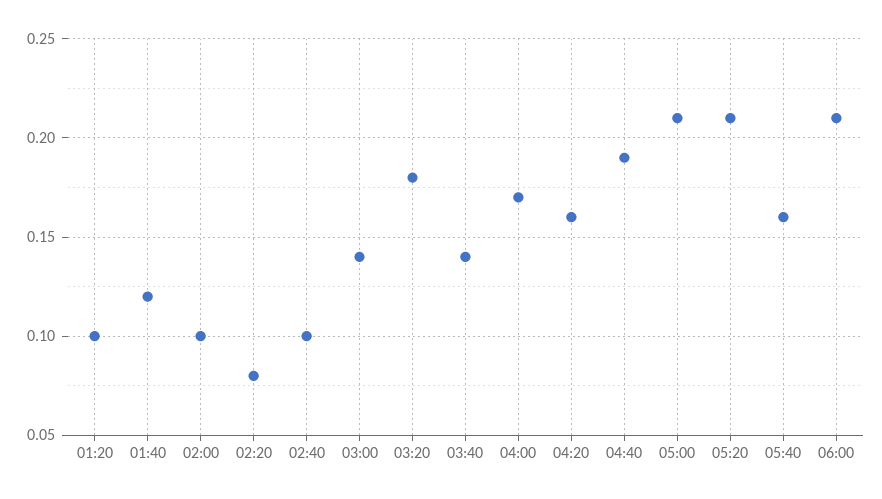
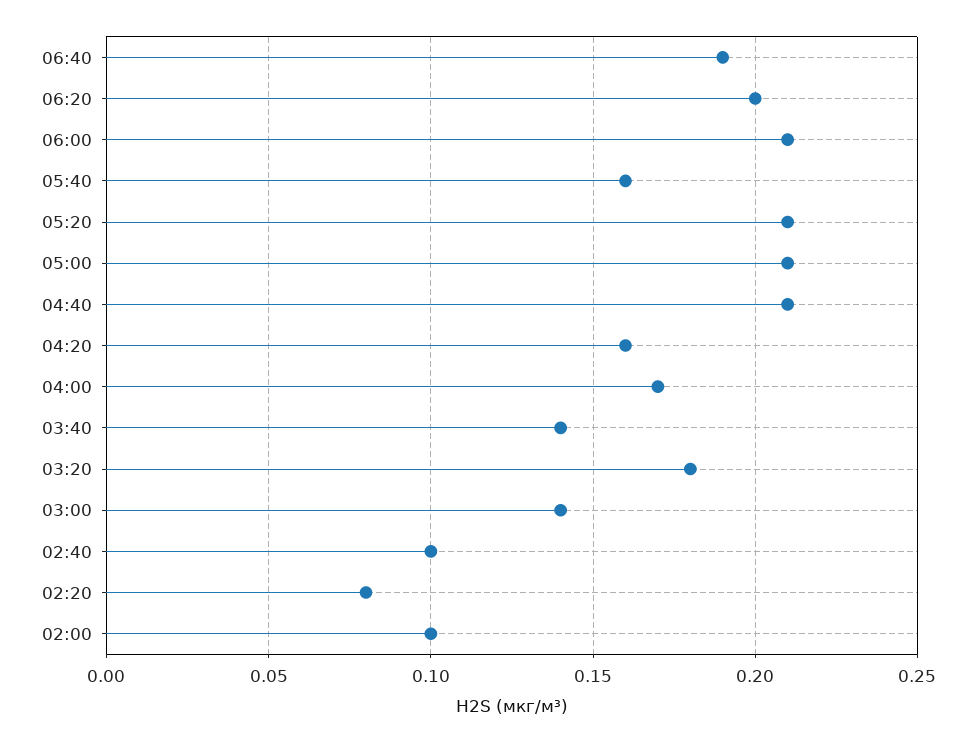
01:20: 0.1 -> none
01:40: 0.12 -> none
04:40: 0.19 -> 0.21
06:40: none -> 0.19
06:20: none -> 0.2

